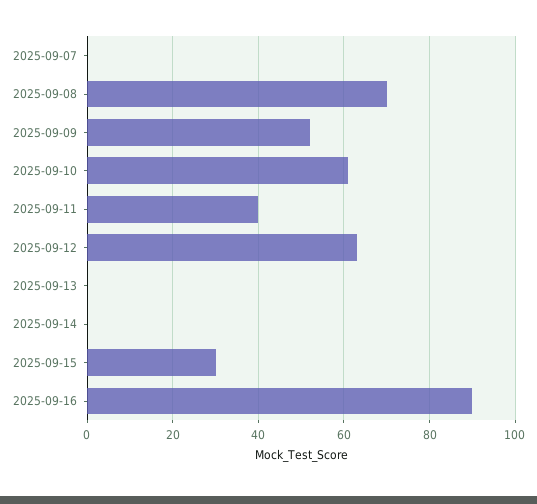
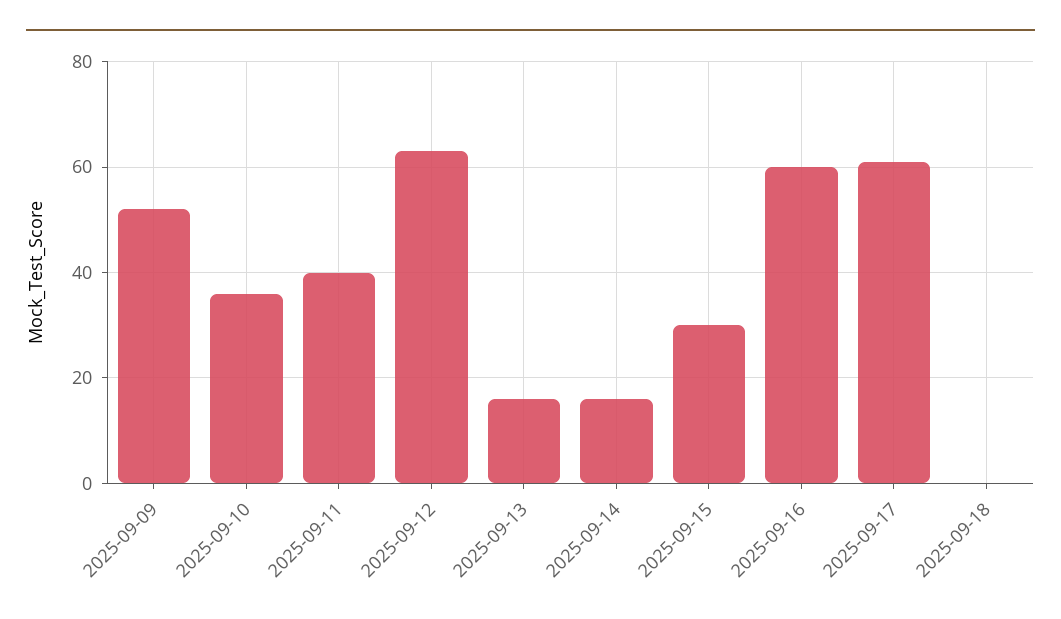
2025-09-07: 0 -> none
2025-09-08: 70 -> none
2025-09-10: 60 -> 35
2025-09-13: 0 -> 15
2025-09-14: 0 -> 15
2025-09-16: 90 -> 60
2025-09-17: none -> 60
2025-09-18: none -> 0

